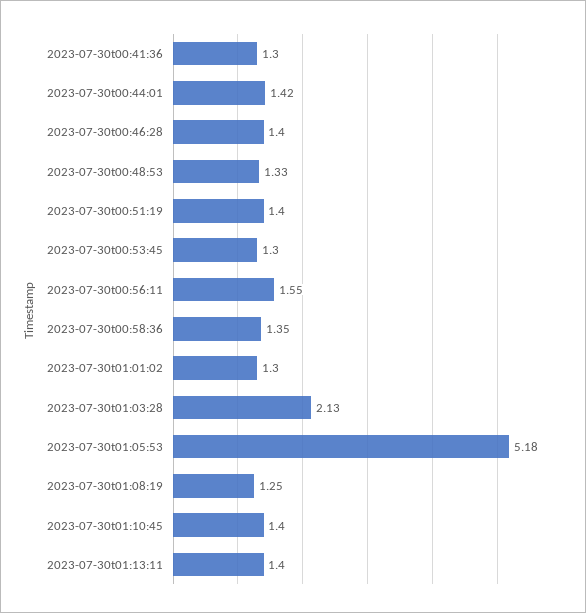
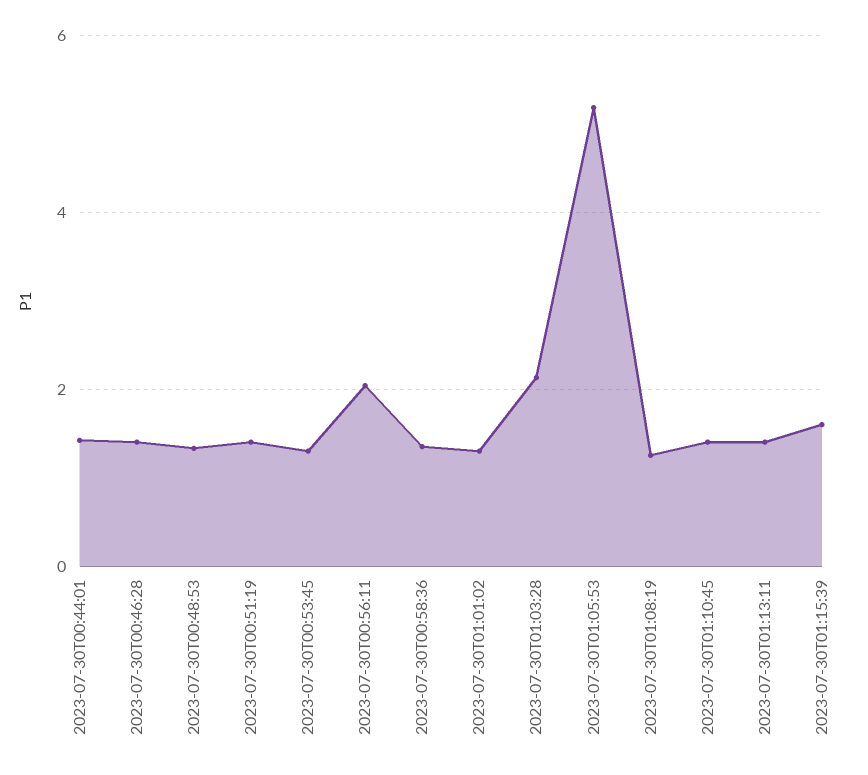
2023-07-30t00:41:36: 1.3 -> none
2023-07-30t00:56:11: 1.55 -> 2
2023-07-30T01:15:39: none -> 1.6

